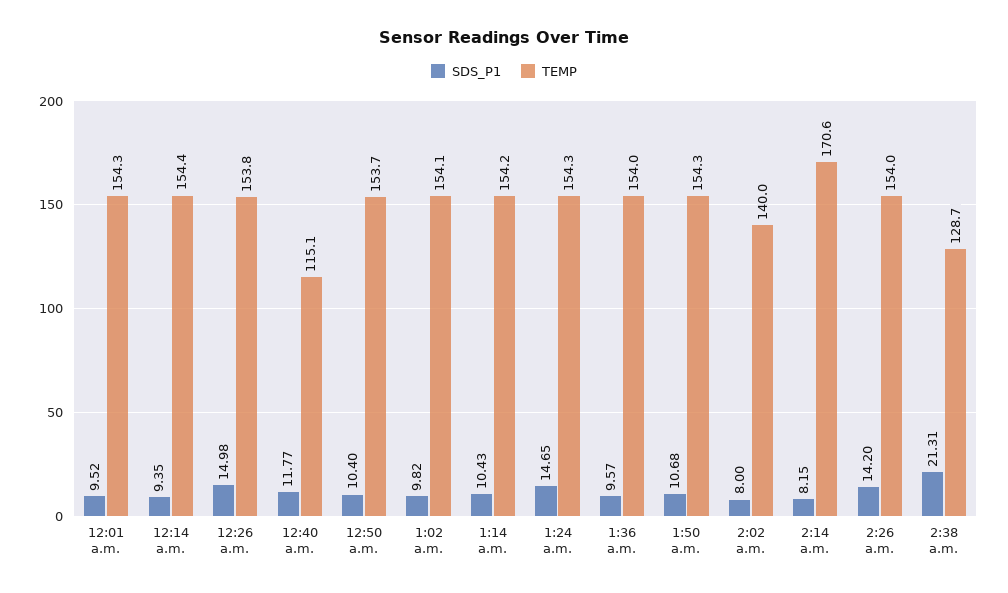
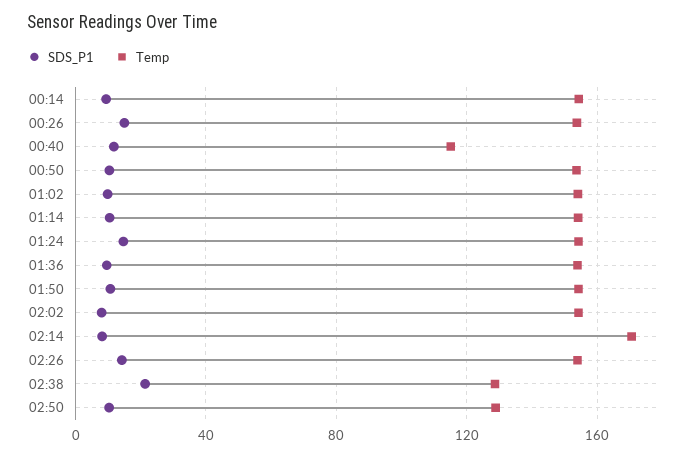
SDS_P1, 12:01 a.m.: 9.52 -> none
TEMP, 12:01 a.m.: 154.3 -> none
TEMP, 2:02 a.m.: 140 -> 155
SDS_P1, 02:50: none -> 10
TEMP, 02:50: none -> 130

